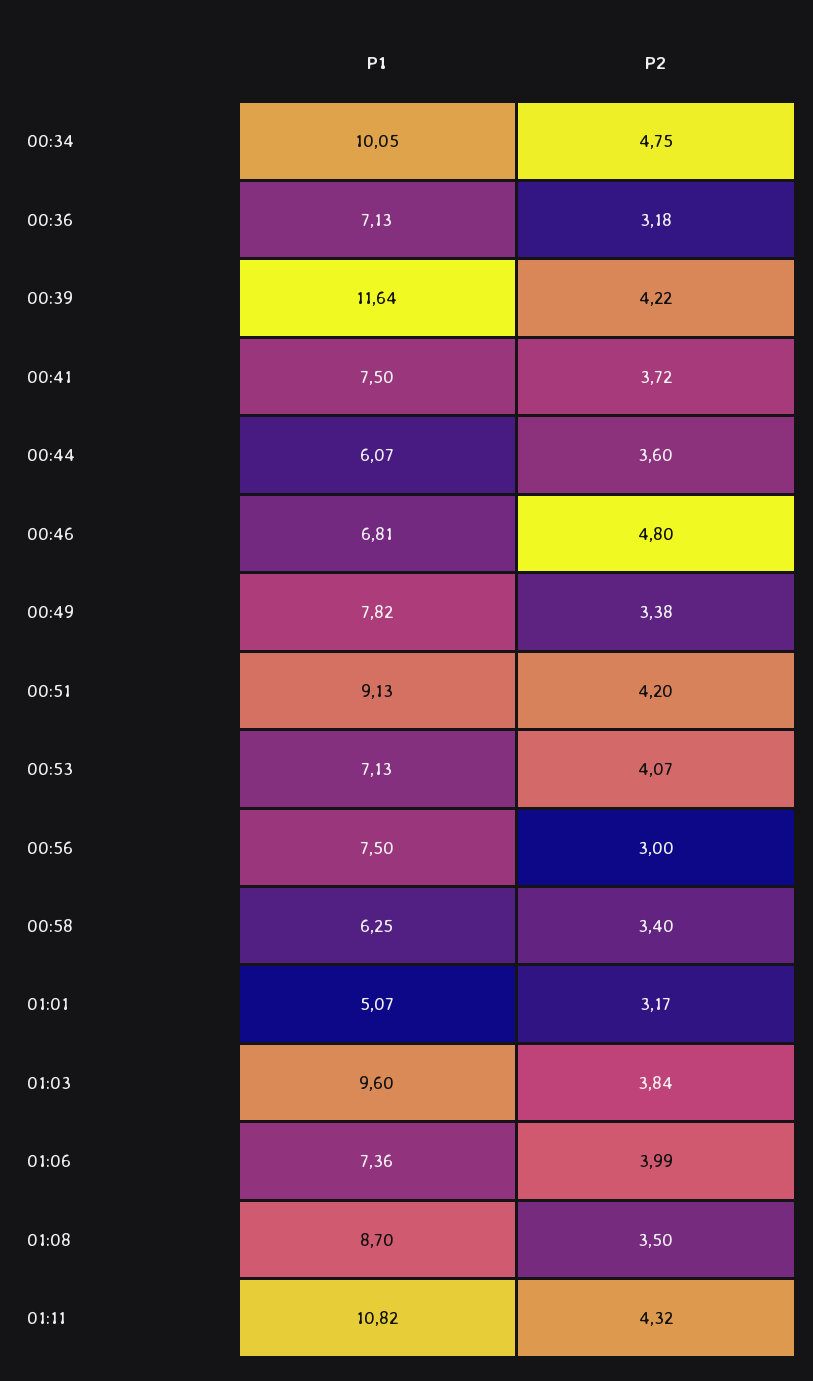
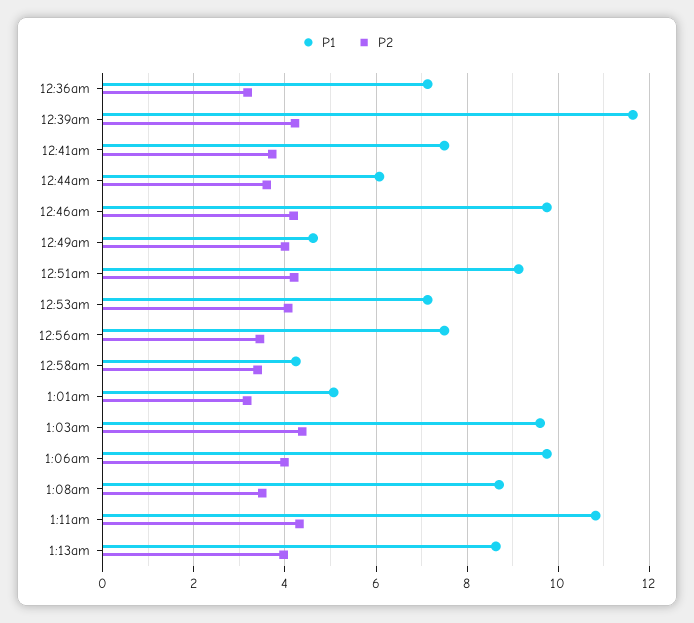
P1, 00:34: 10.05 -> none
P2, 00:34: 4.75 -> none
P1, 00:46: 6.81 -> 9.8
P2, 00:46: 4.8 -> 4.2
P1, 00:49: 7.82 -> 4.6
P2, 00:49: 3.38 -> 4
P2, 00:56: 3 -> 3.4
P1, 00:58: 6.25 -> 4.2
P2, 01:03: 3.84 -> 4.4
P1, 01:06: 7.36 -> 9.8
P1, 1:13am: none -> 8.6
P2, 1:13am: none -> 4

